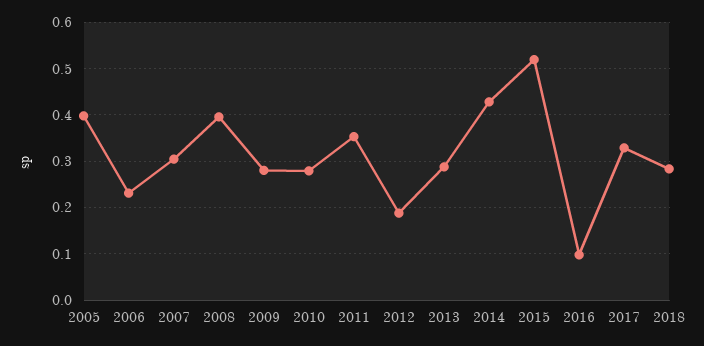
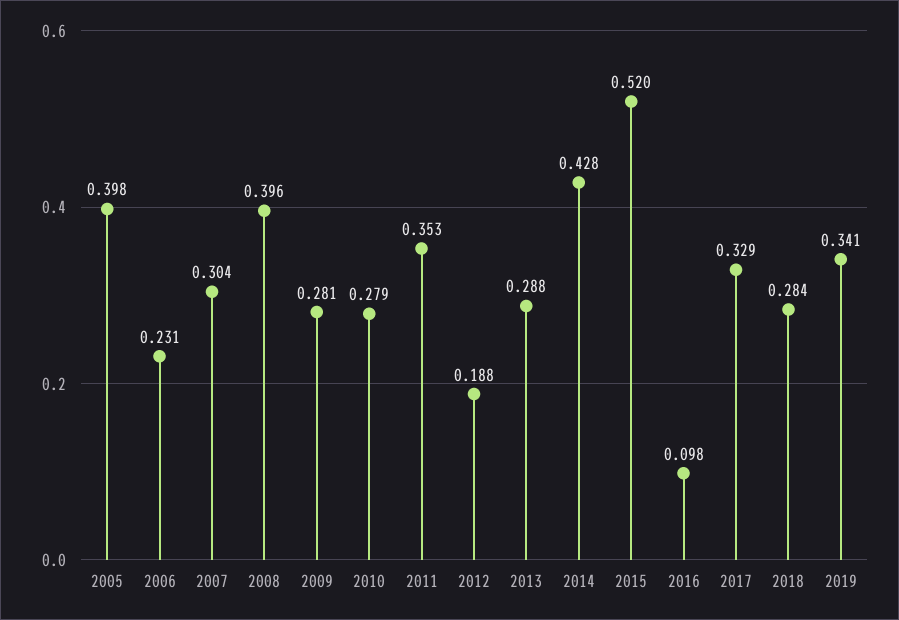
2019: none -> 0.341

